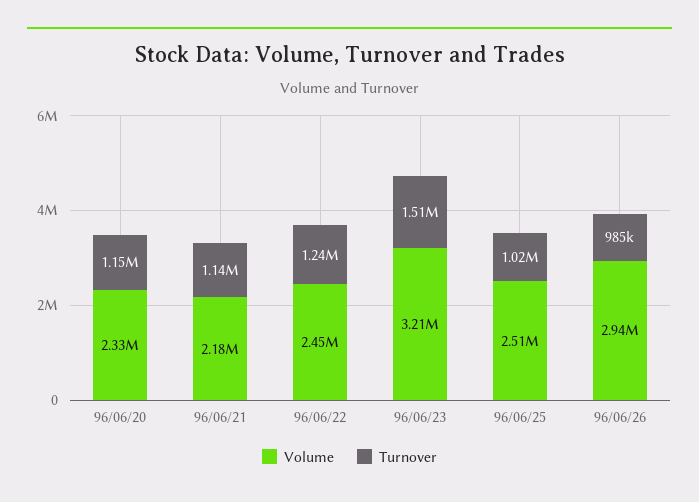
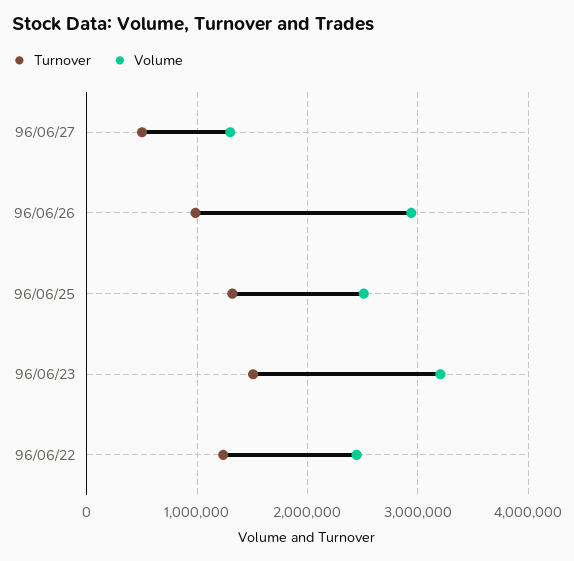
Volume, 96/06/20: 2330000 -> none
Turnover, 96/06/20: 1150000 -> none
Volume, 96/06/21: 2180000 -> none
Turnover, 96/06/21: 1140000 -> none
Turnover, 96/06/25: 1020000 -> 1300000
Turnover, 96/06/27: none -> 500000
Volume, 96/06/27: none -> 1300000

